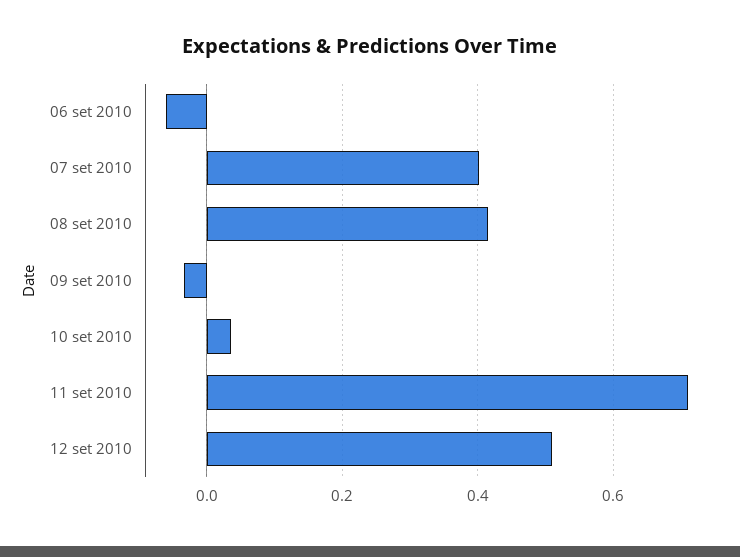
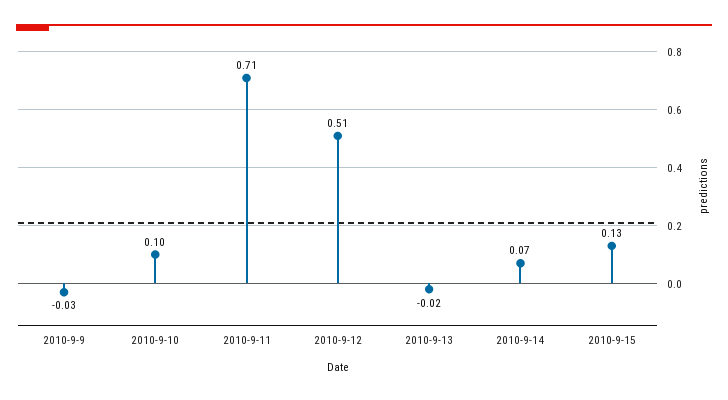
06 set 2010: -0.06 -> none
07 set 2010: 0.4 -> none
08 set 2010: 0.42 -> none
10 set 2010: 0.04 -> 0.1
2010-9-13: none -> -0.02
2010-9-14: none -> 0.07
2010-9-15: none -> 0.13

